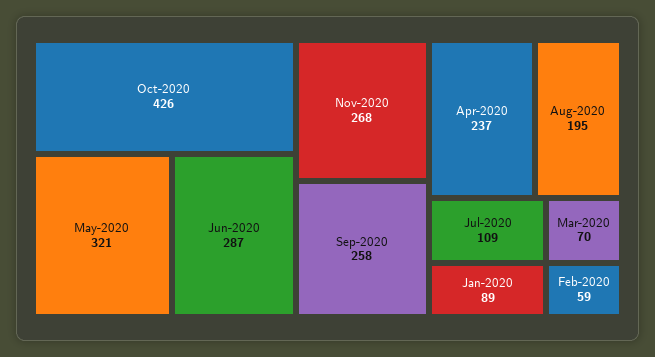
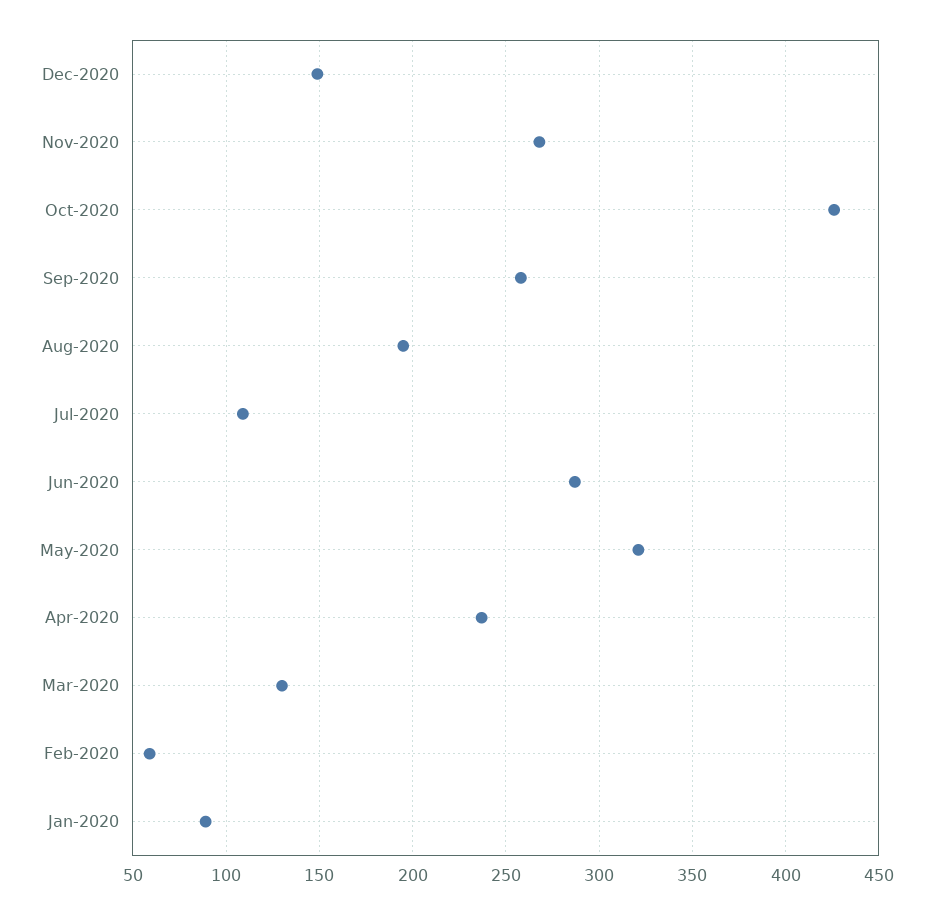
Mar-2020: 70 -> 130
Dec-2020: none -> 150

